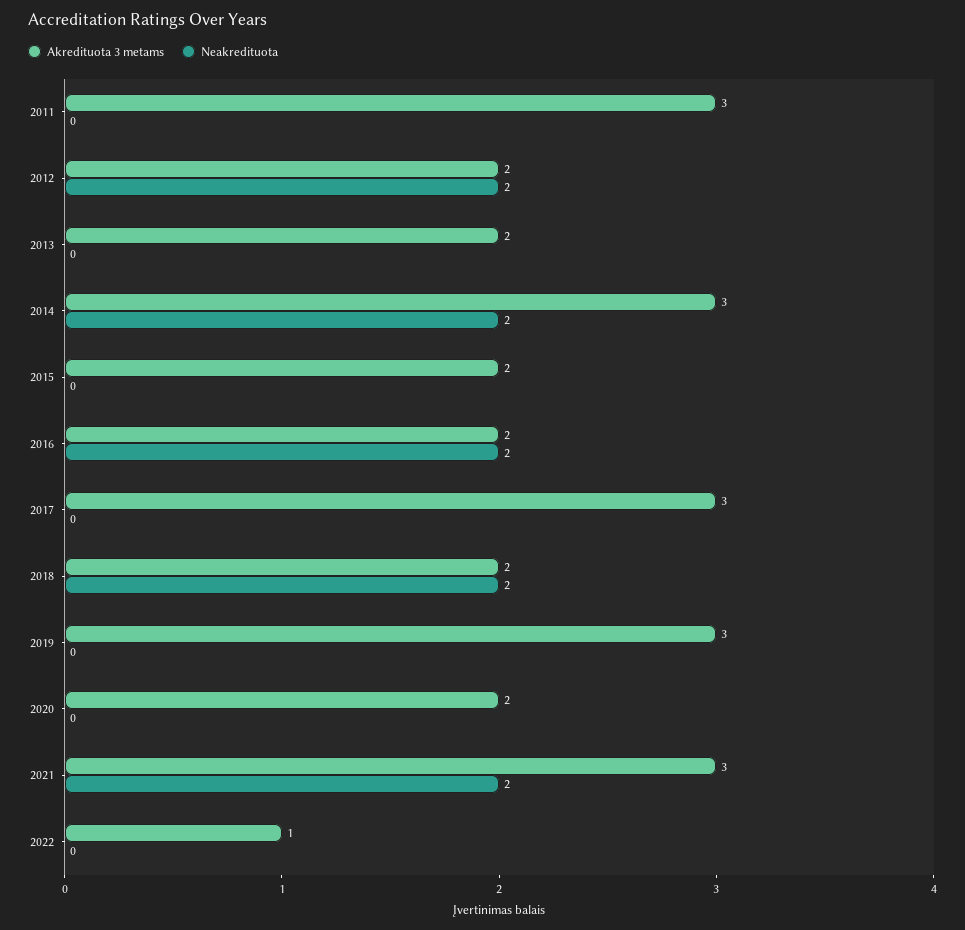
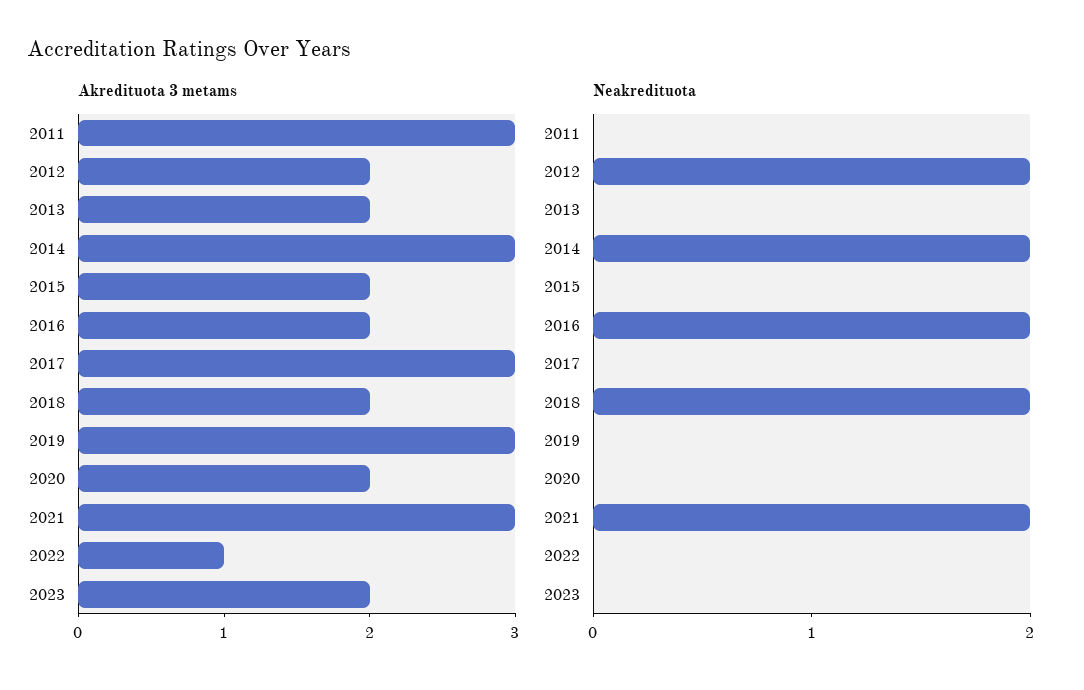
Akredituota 3 metams, 2023: none -> 2
Neakredituota, 2023: none -> 0

